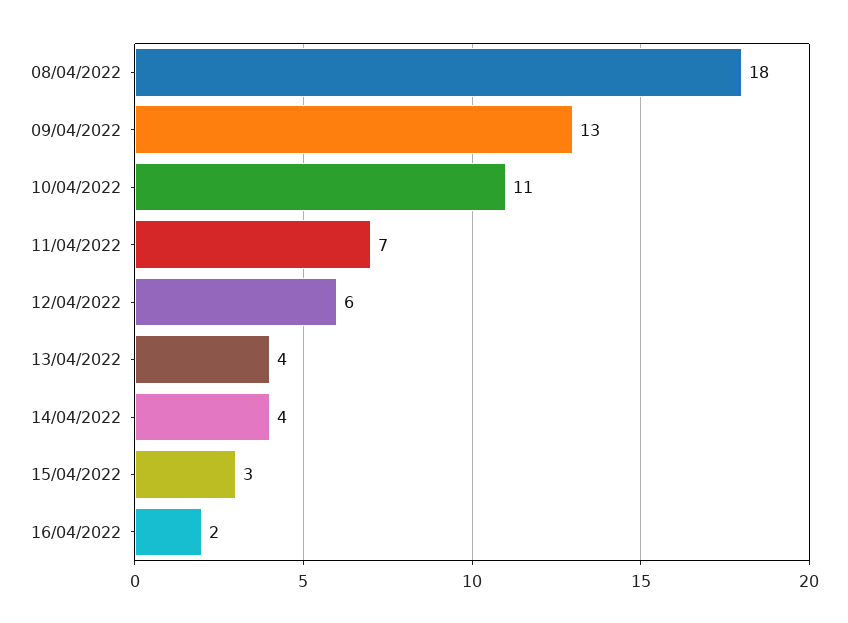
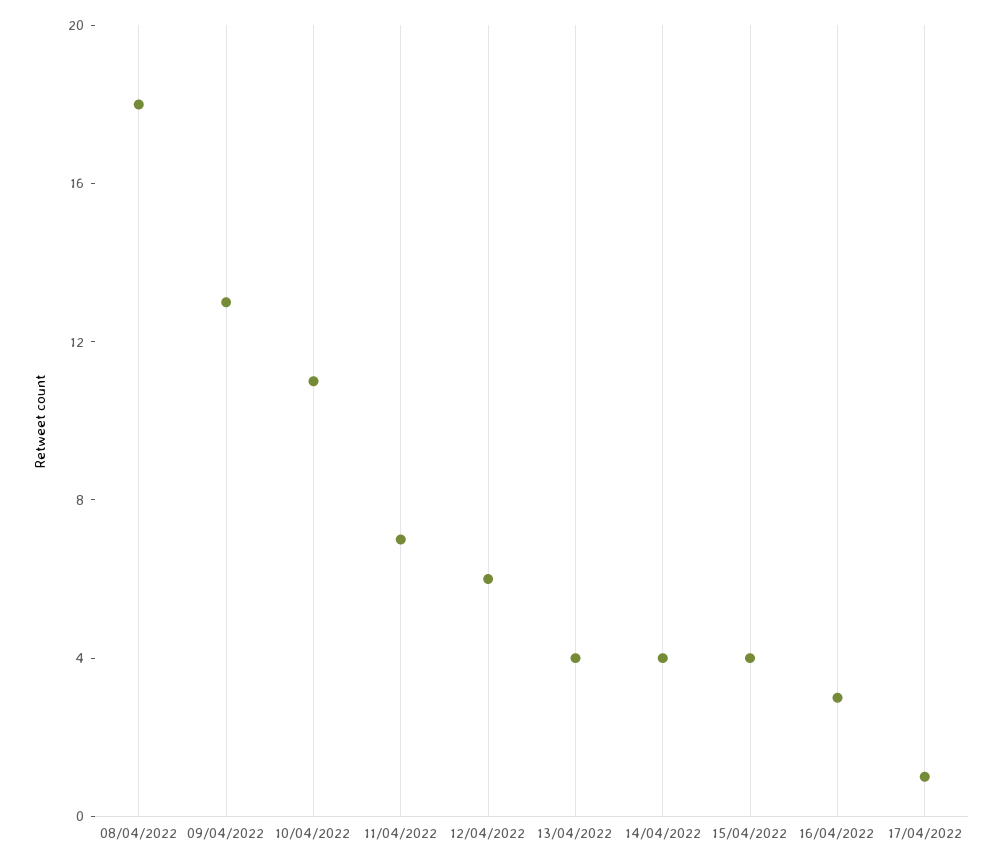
15/04/2022: 3 -> 4
16/04/2022: 2 -> 3
17/04/2022: none -> 1

